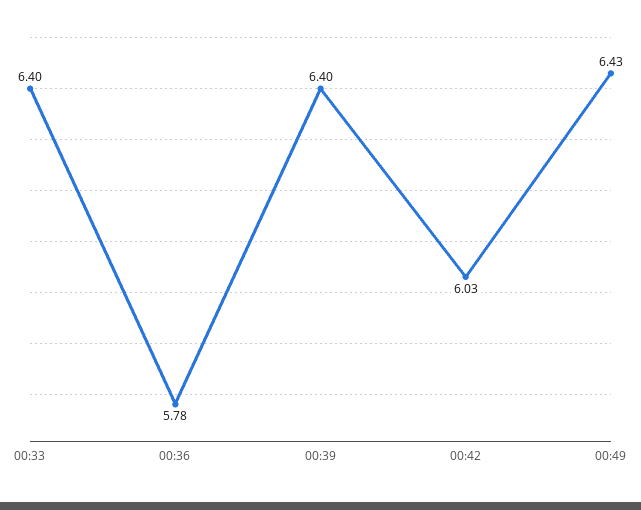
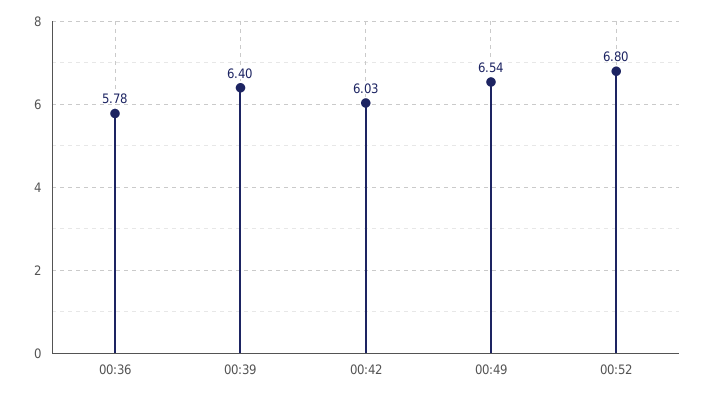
00:33: 6.4 -> none
00:49: 6.43 -> 6.54
00:52: none -> 6.8

